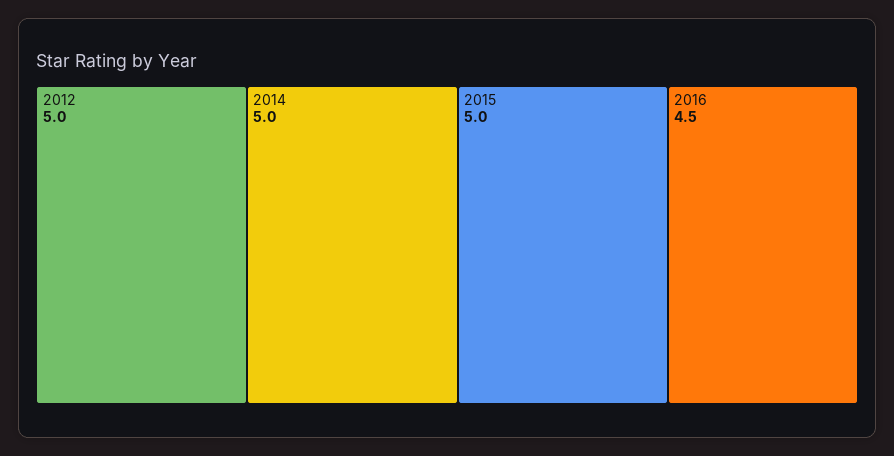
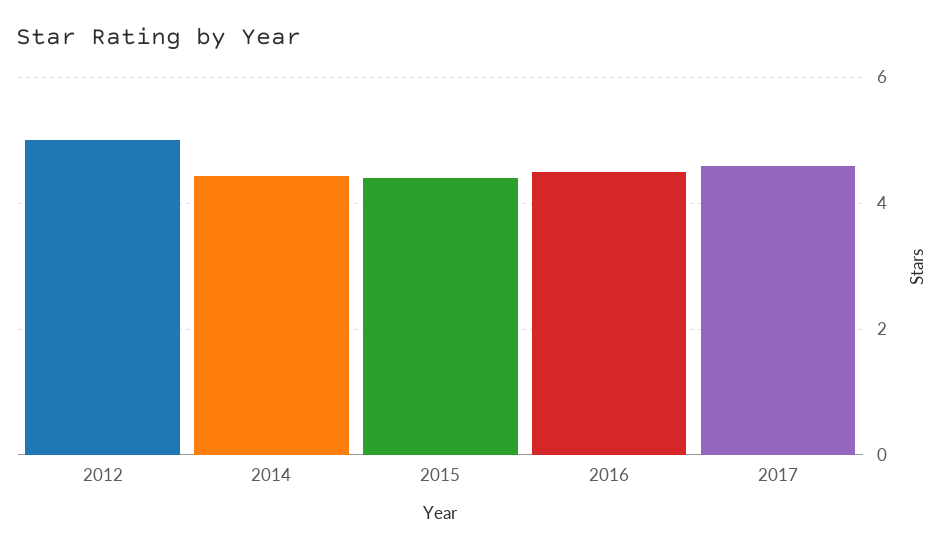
2014: 5 -> 4.4
2015: 5 -> 4.4
2017: none -> 4.6

